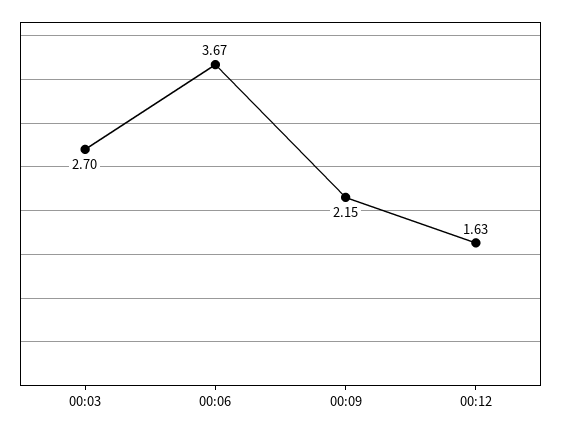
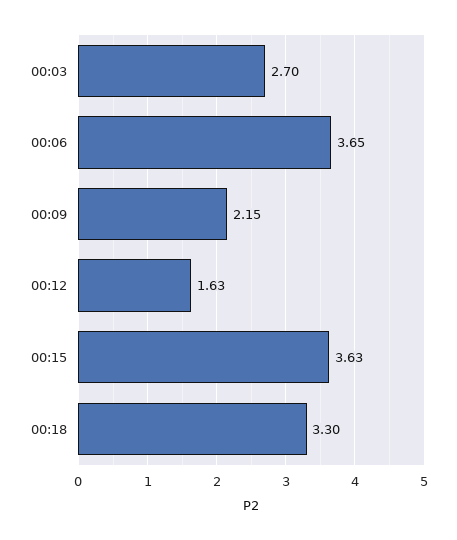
00:06: 3.67 -> 3.65
00:15: none -> 3.63
00:18: none -> 3.3

